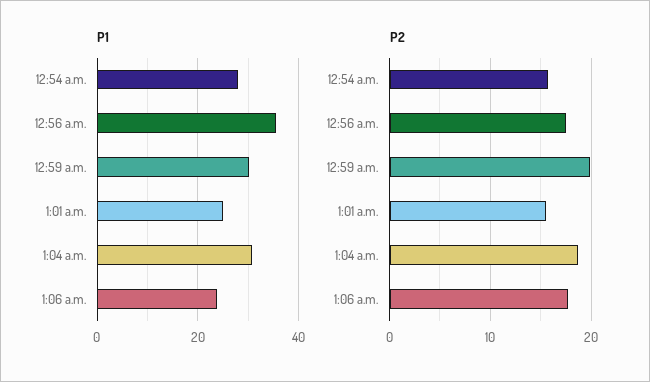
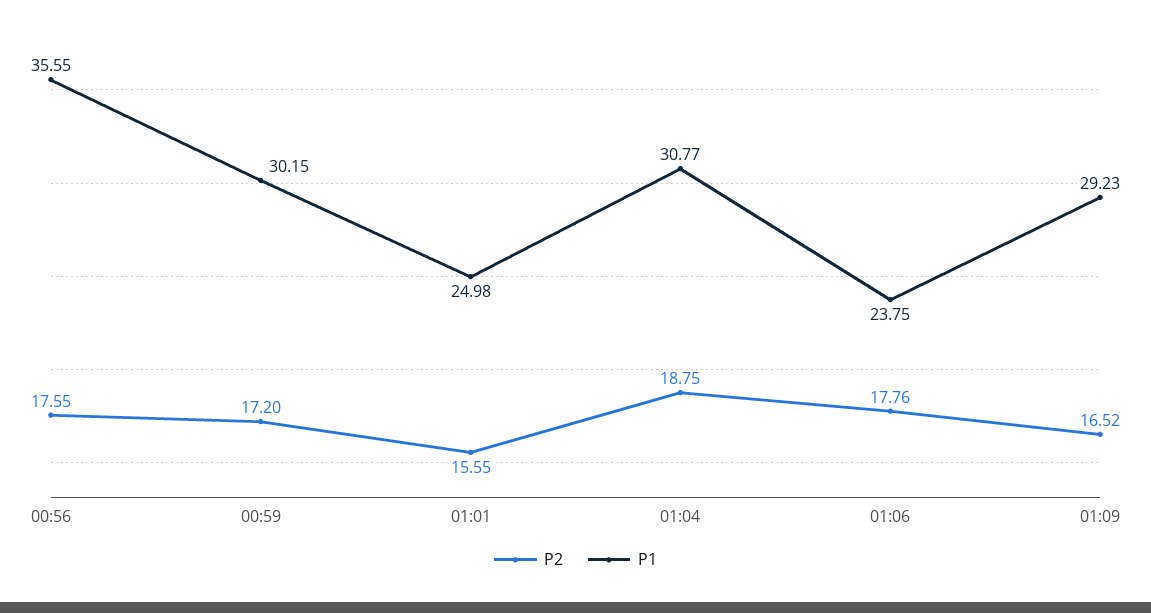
P1, 12:54 a.m.: 28 -> none
P2, 12:54 a.m.: 16 -> none
P2, 12:59 a.m.: 20 -> 17.2
P2, 01:09: none -> 16.52
P1, 01:09: none -> 29.23

